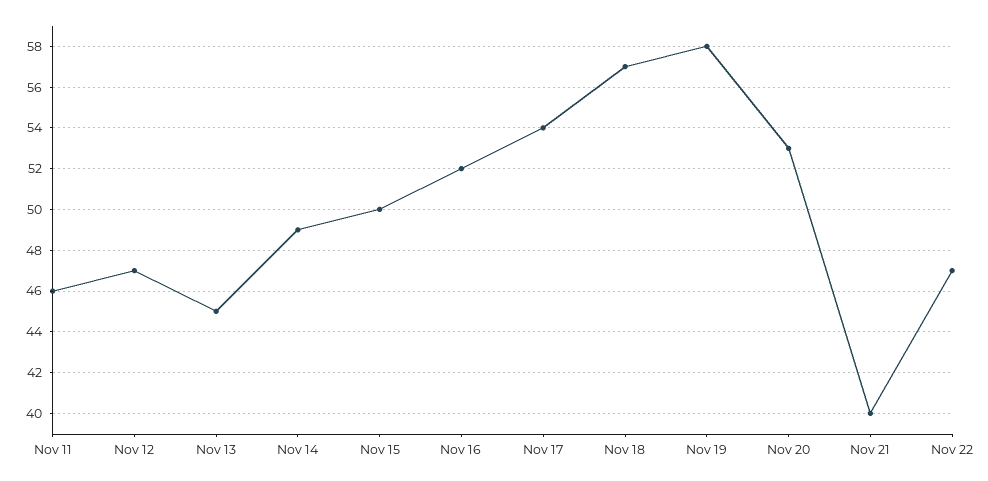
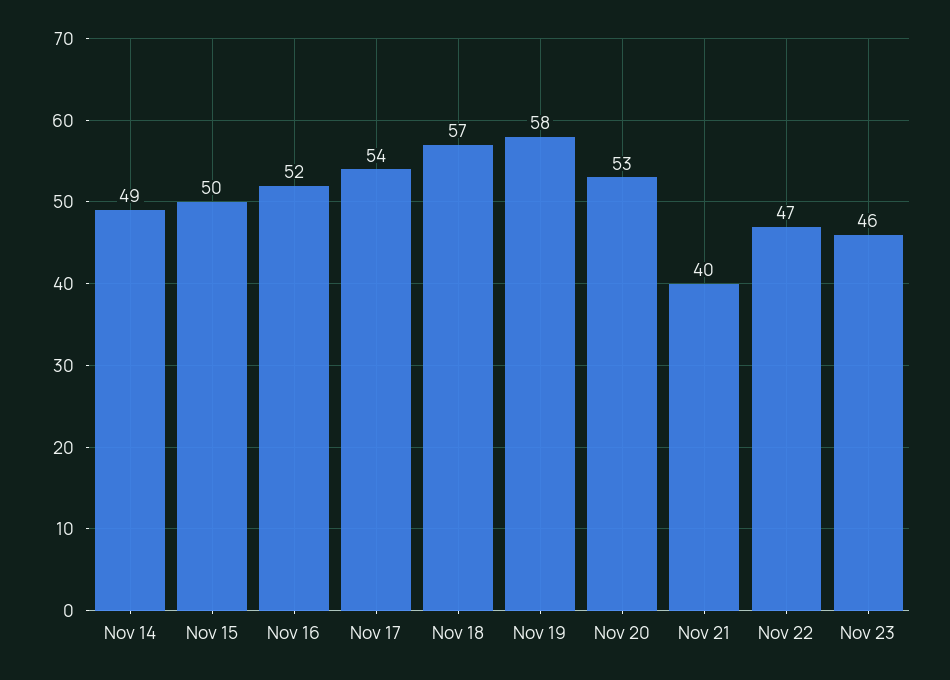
Nov 11: 46 -> none
Nov 12: 47 -> none
Nov 13: 45 -> none
Nov 23: none -> 46

